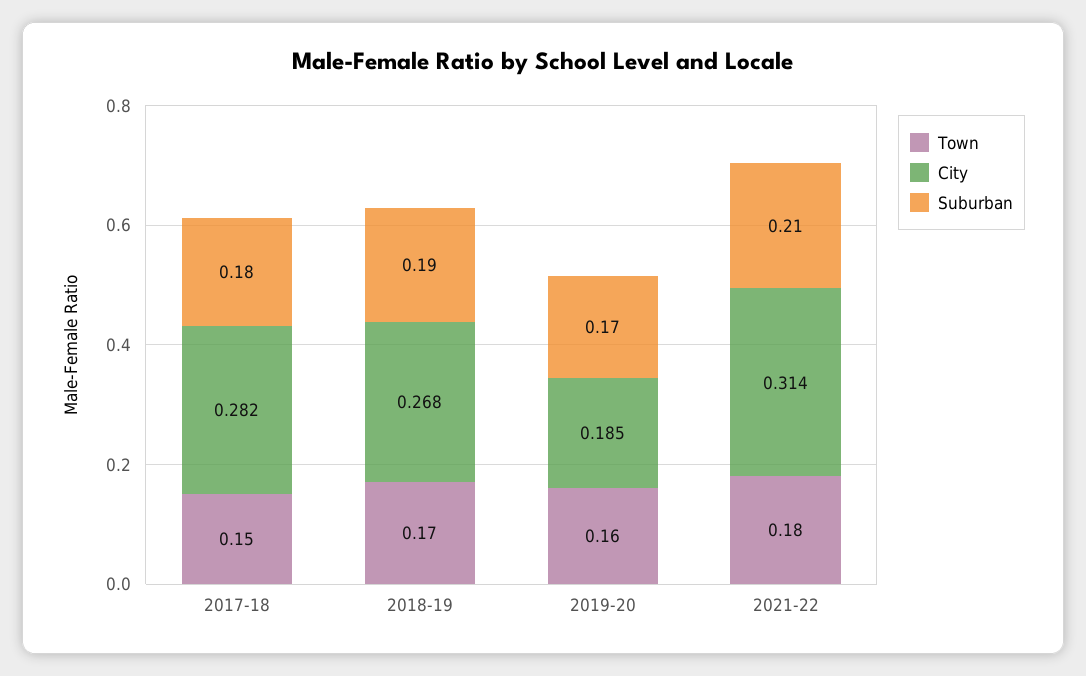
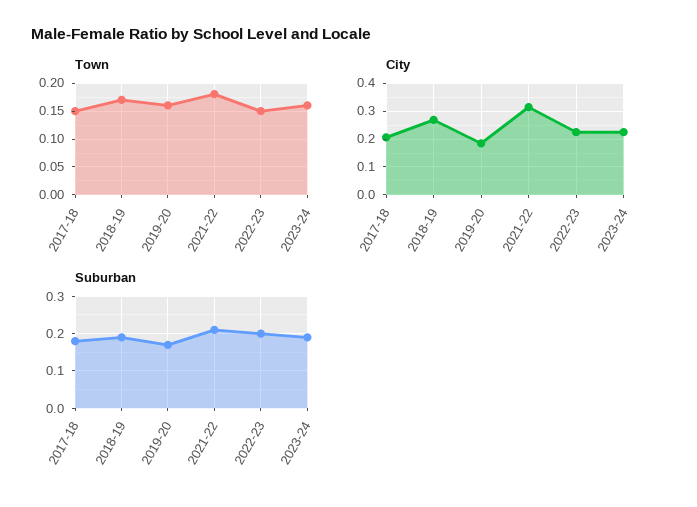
City, 2017-18: 0.282 -> 0.2
Town, 2022-23: none -> 0.15
Town, 2023-24: none -> 0.15
City, 2022-23: none -> 0.225
City, 2023-24: none -> 0.225
Suburban, 2022-23: none -> 0.2
Suburban, 2023-24: none -> 0.2

